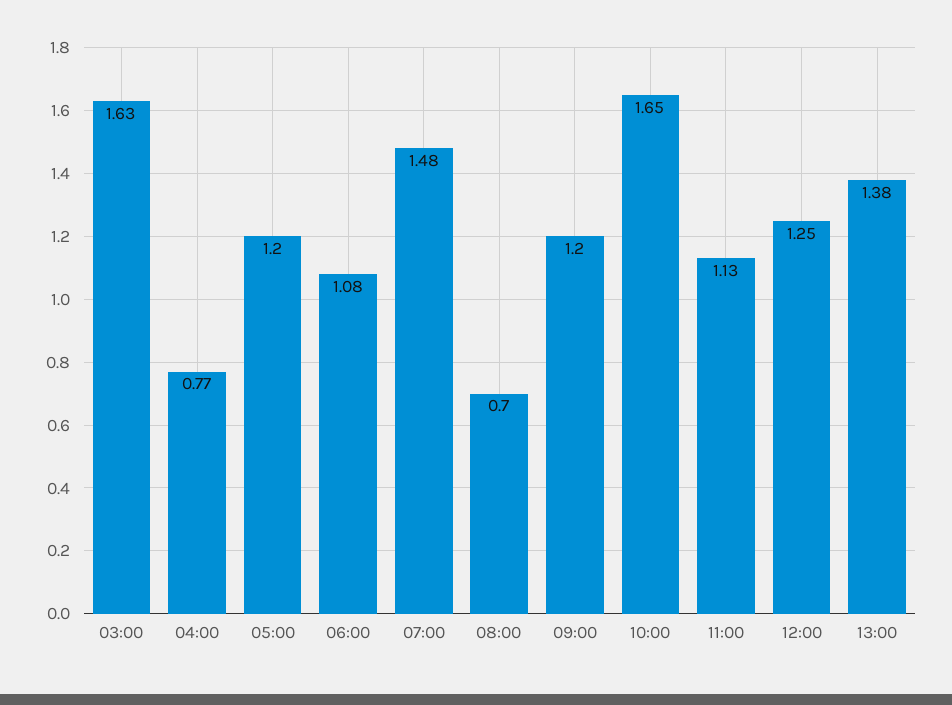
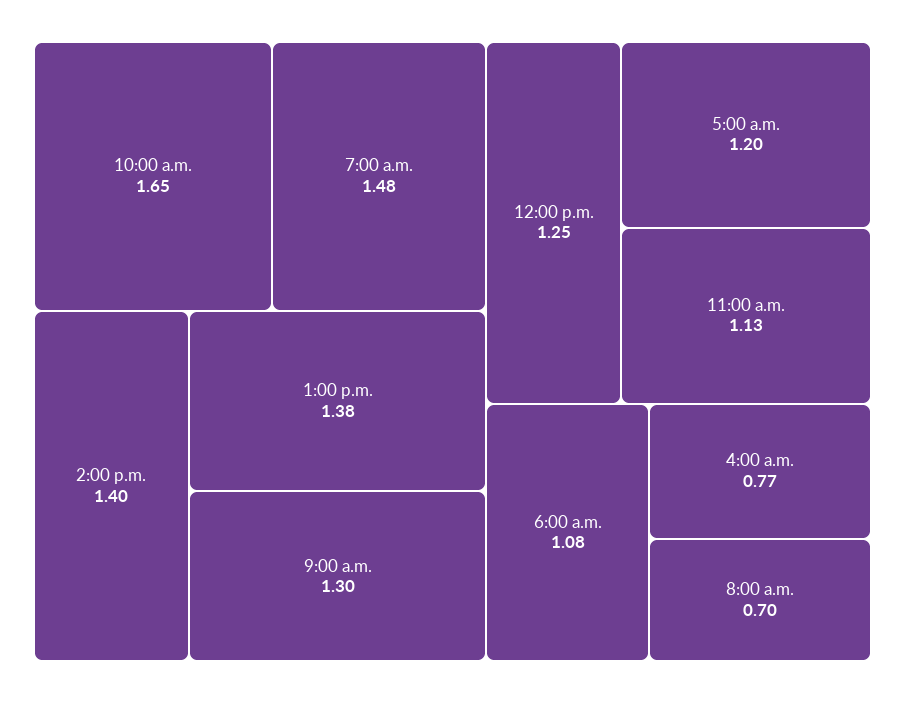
03:00: 1.63 -> none
09:00: 1.2 -> 1.3
2:00 p.m.: none -> 1.4

